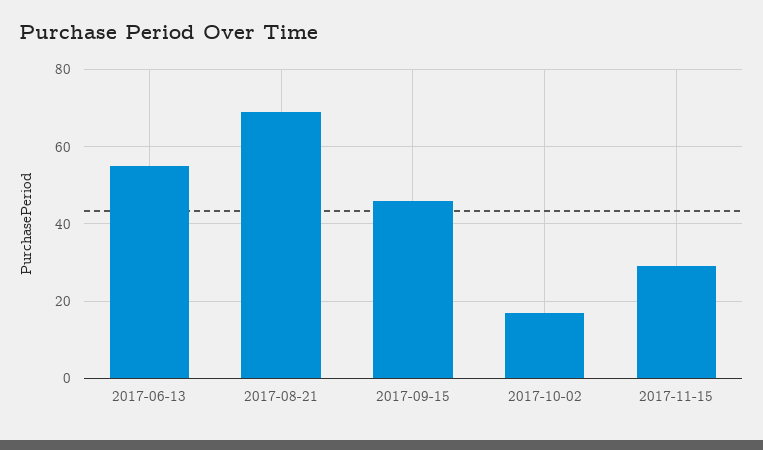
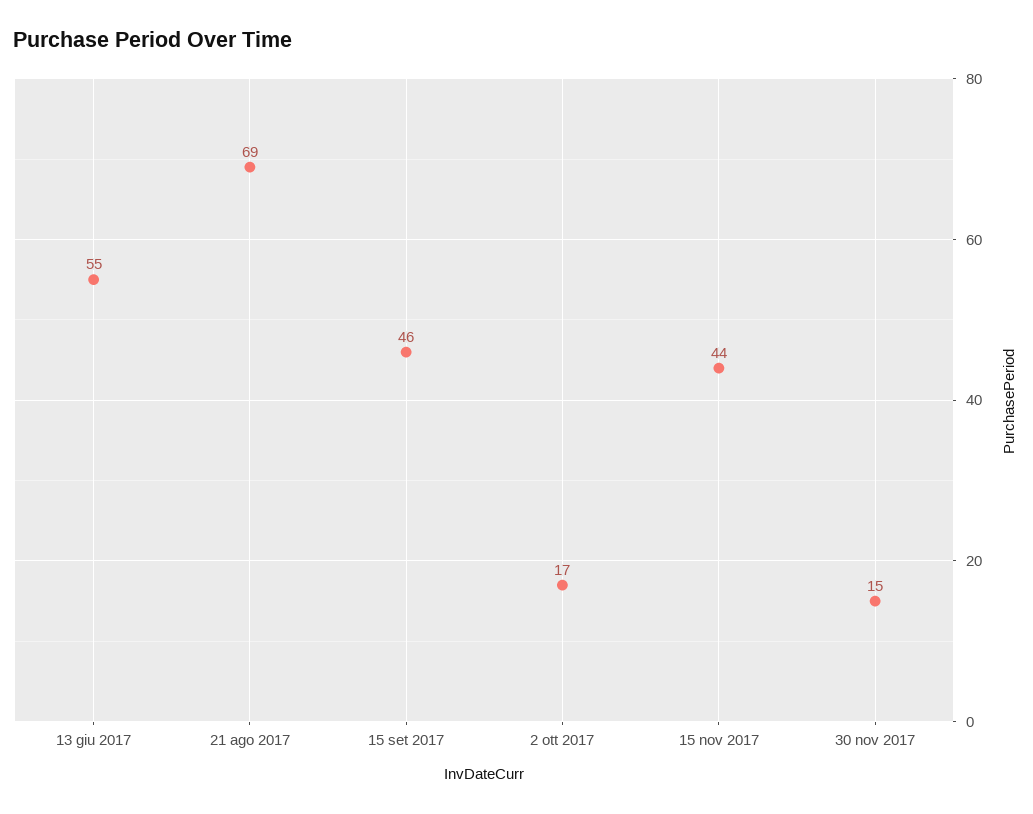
2017-11-15: 30 -> 44
30 nov 2017: none -> 15

